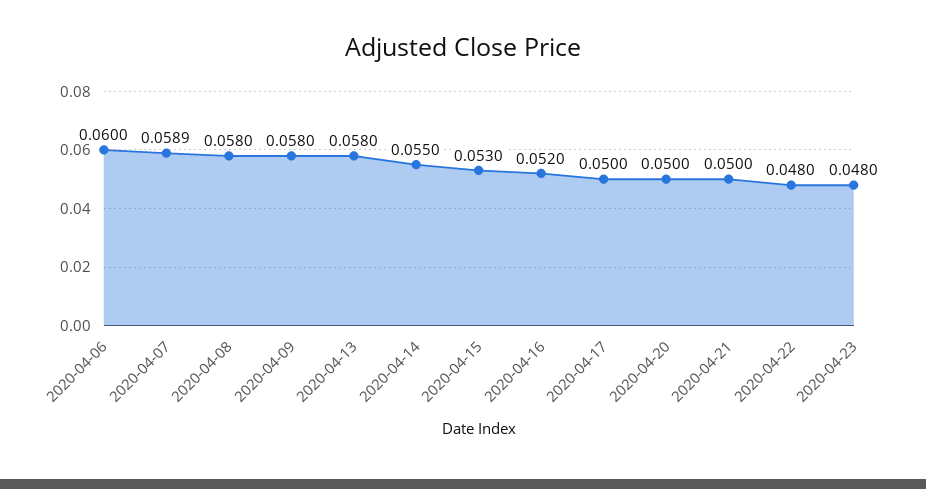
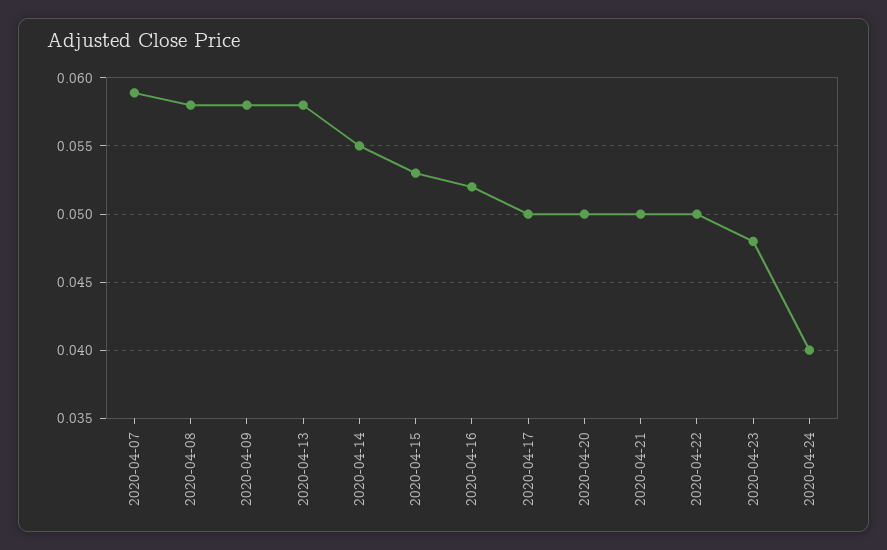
2020-04-06: 0.06 -> none
2020-04-22: 0.048 -> 0.05
2020-04-24: none -> 0.04

